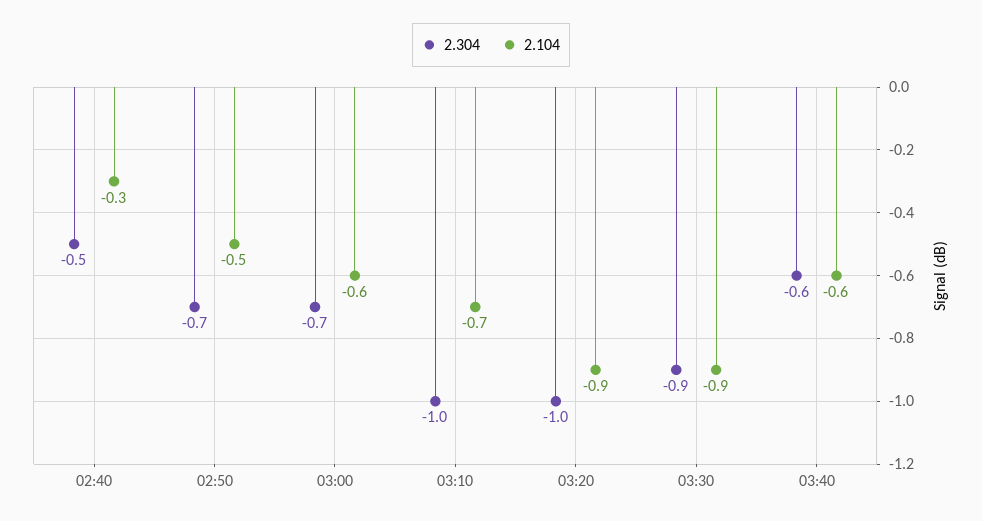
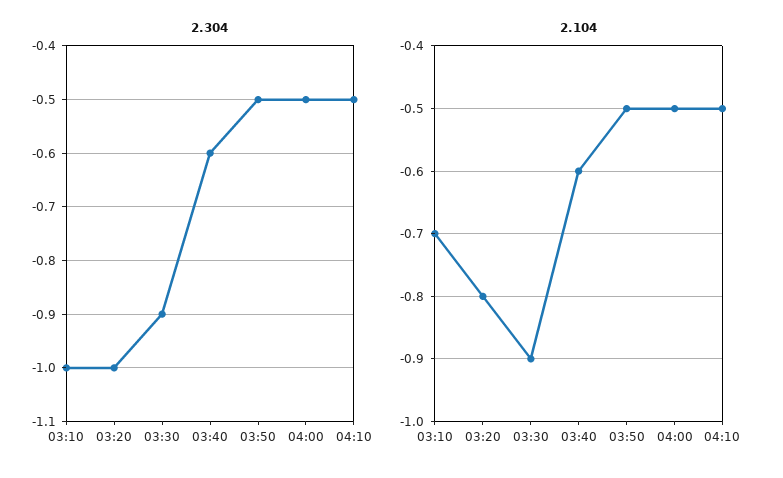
2.304, 02:40: -0.5 -> none
2.104, 02:40: -0.3 -> none
2.304, 02:50: -0.7 -> none
2.104, 02:50: -0.5 -> none
2.304, 03:00: -0.7 -> none
2.104, 03:00: -0.6 -> none
2.104, 03:20: -0.9 -> -0.8
2.304, 03:50: none -> -0.5
2.304, 04:00: none -> -0.5
2.304, 04:10: none -> -0.5
2.104, 03:50: none -> -0.5
2.104, 04:00: none -> -0.5
2.104, 04:10: none -> -0.5

